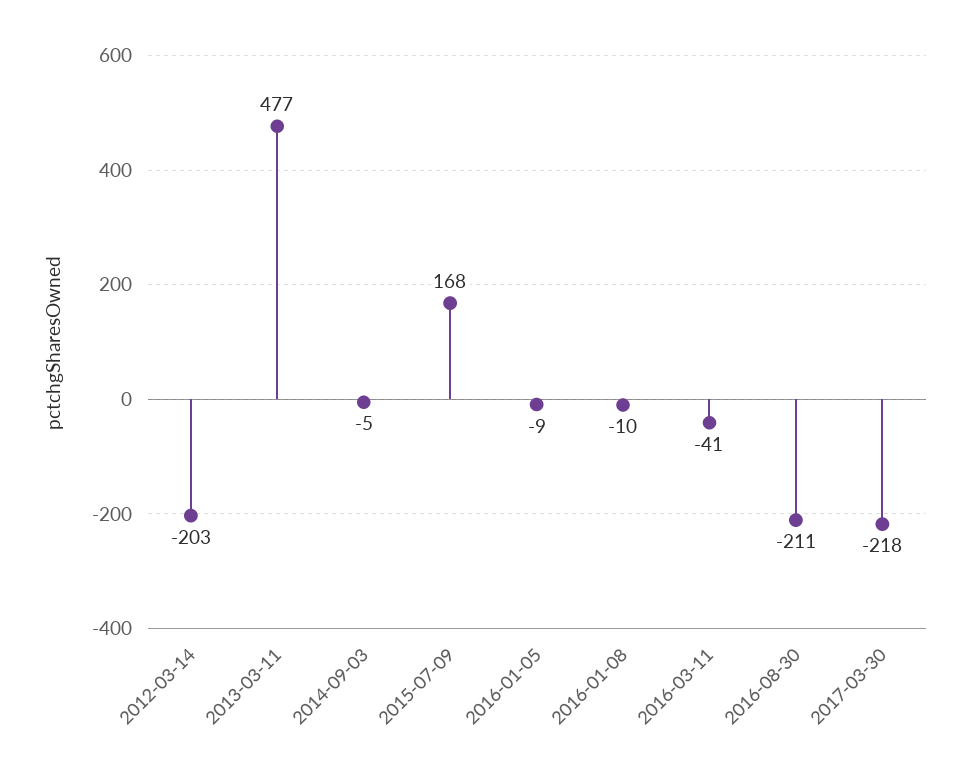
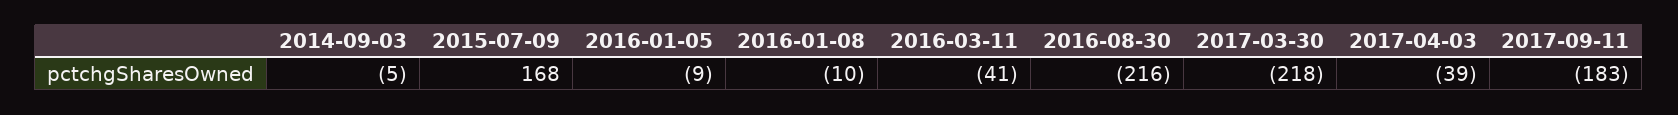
2012-03-14: -203 -> none
2013-03-11: 477 -> none
2016-08-30: -211 -> -216
2017-04-03: none -> -39
2017-09-11: none -> -183

